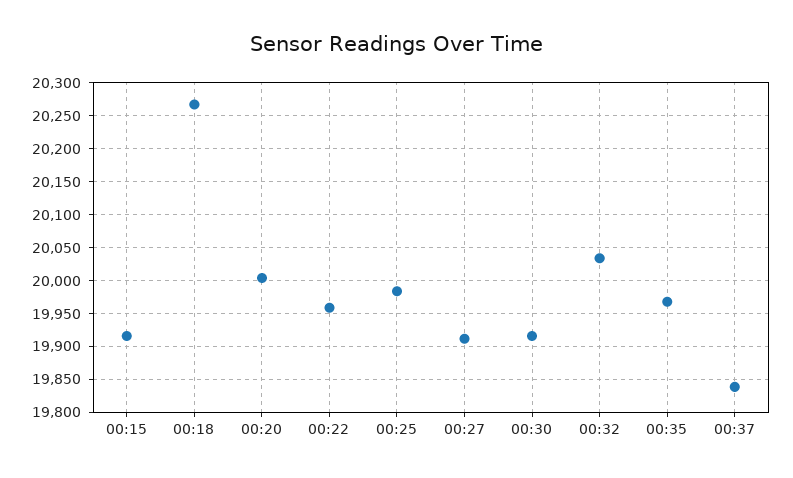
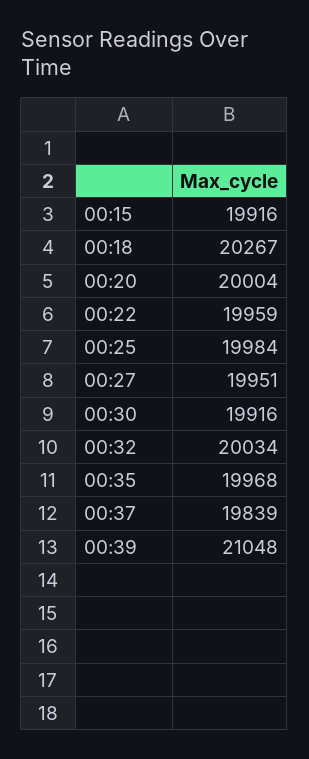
00:27: 19910 -> 19951
00:39: none -> 21048

